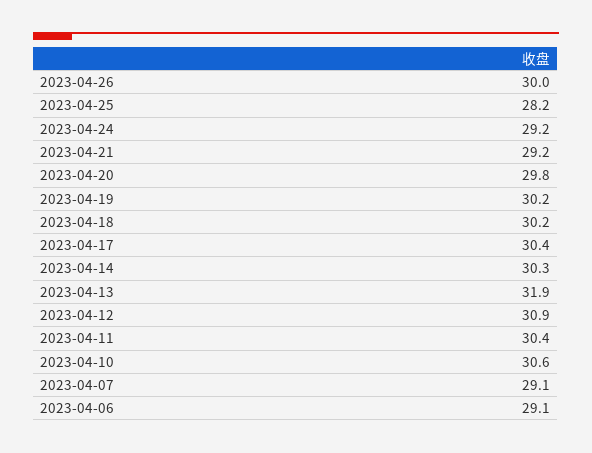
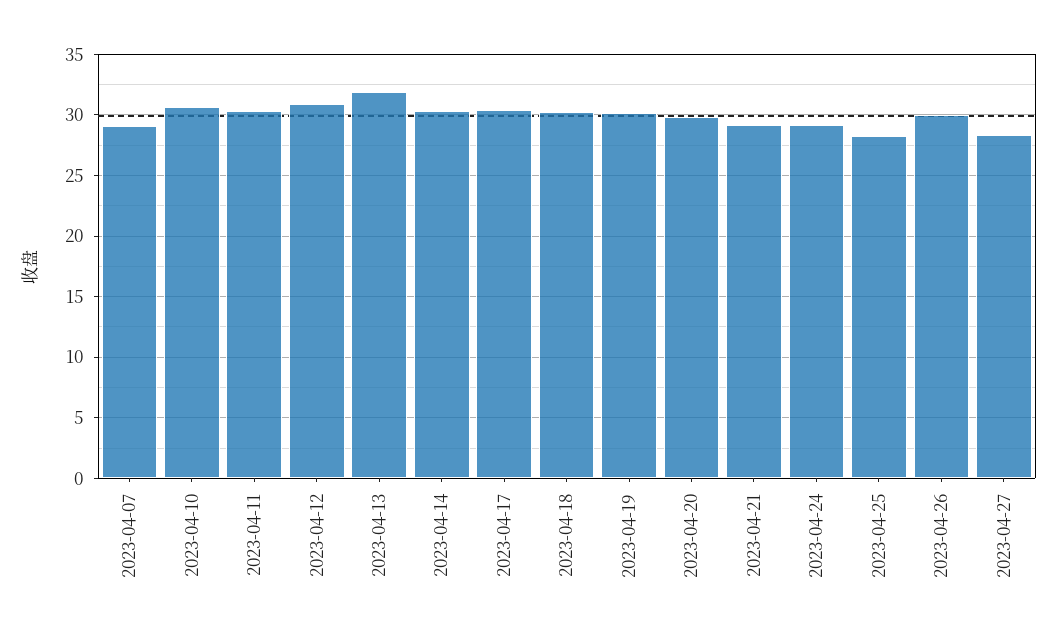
2023-04-06: 29.1 -> none
2023-04-27: none -> 28.5

